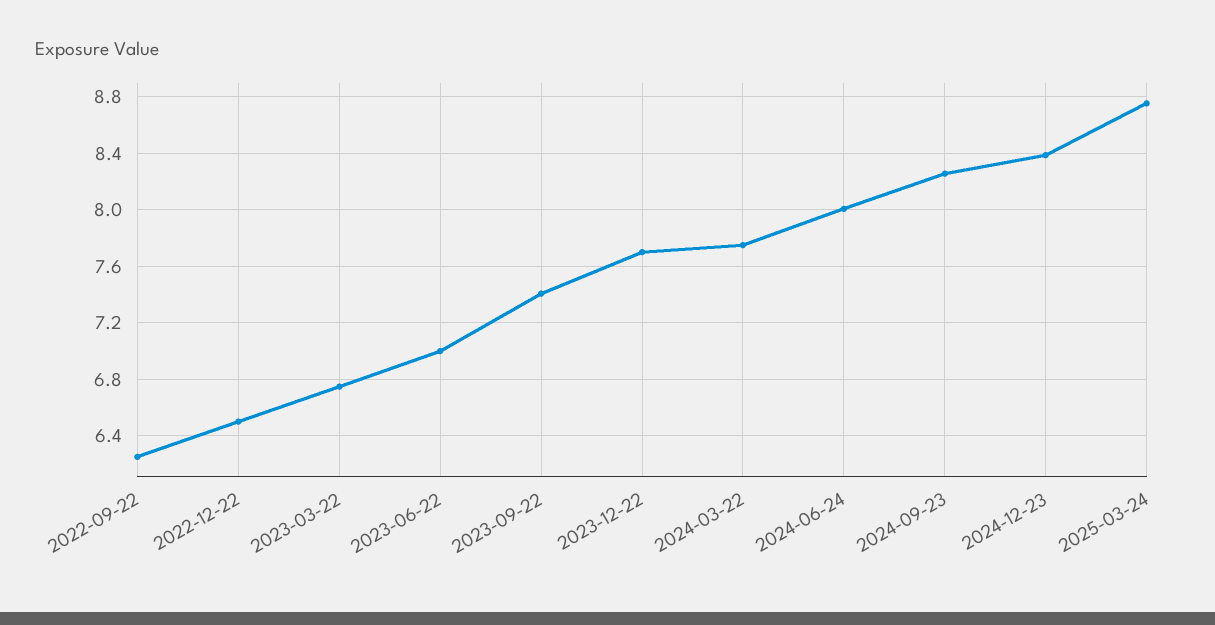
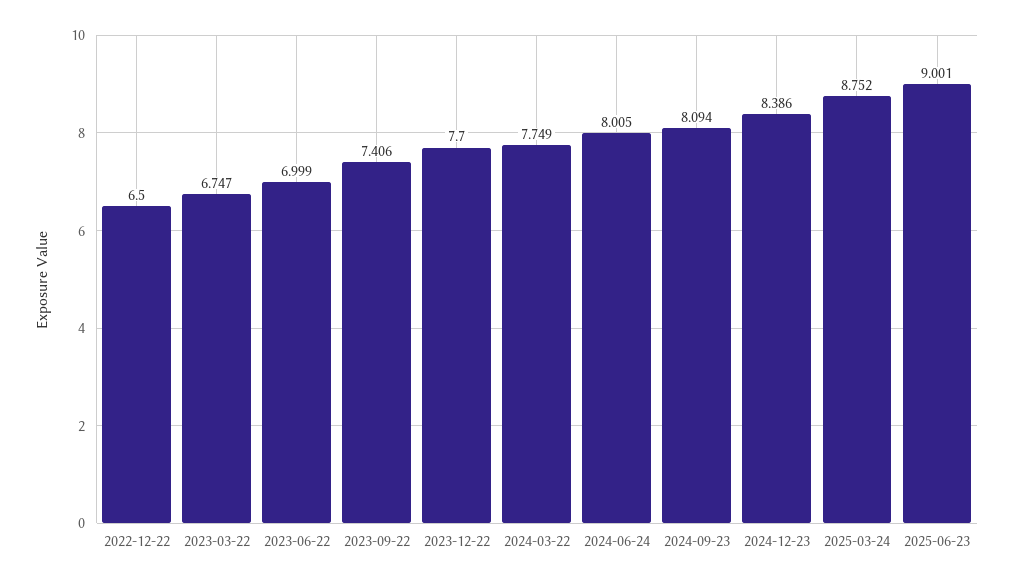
2022-09-22: 6.25 -> none
2024-09-23: 8.25 -> 8.094
2025-06-23: none -> 9.001

